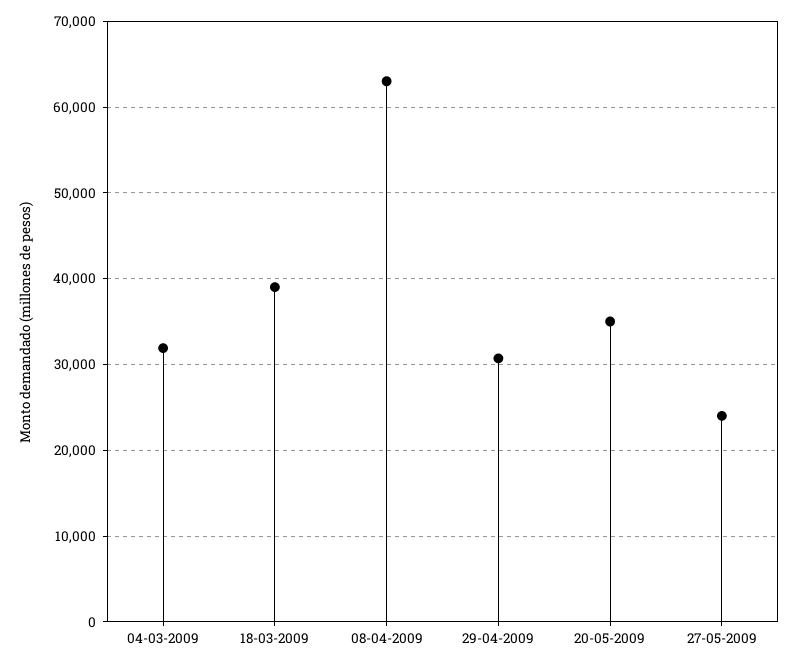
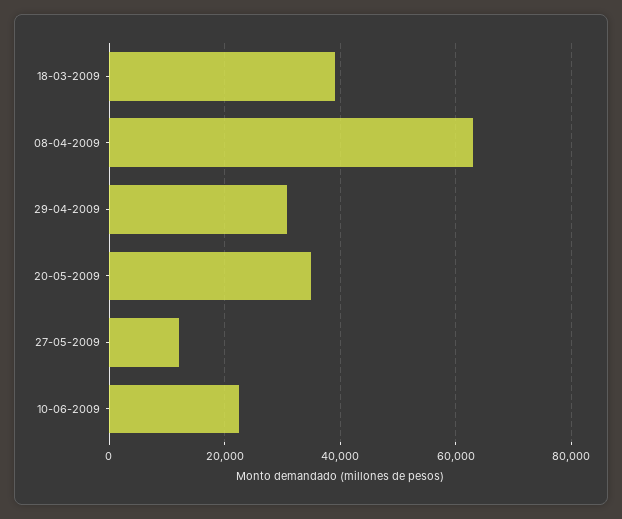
04-03-2009: 32000 -> none
27-05-2009: 24000 -> 12000
10-06-2009: none -> 22000

